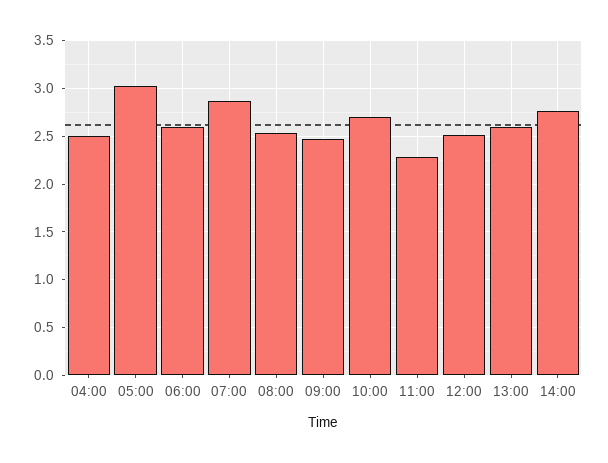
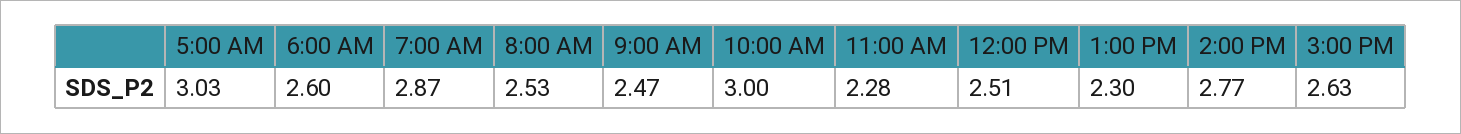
04:00: 2.5 -> none
10:00: 2.7 -> 3
13:00: 2.6 -> 2.3
3:00 PM: none -> 2.63

